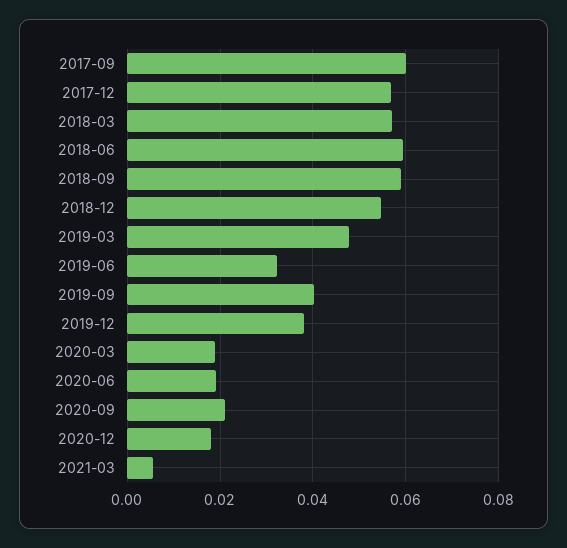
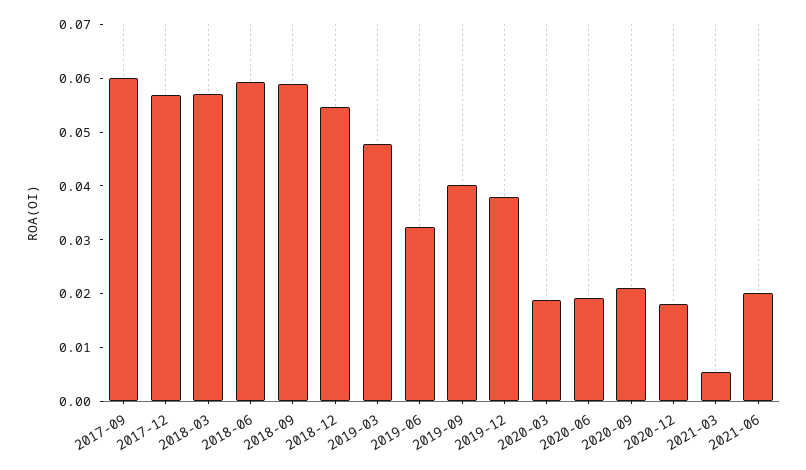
2021-06: none -> 0.02

